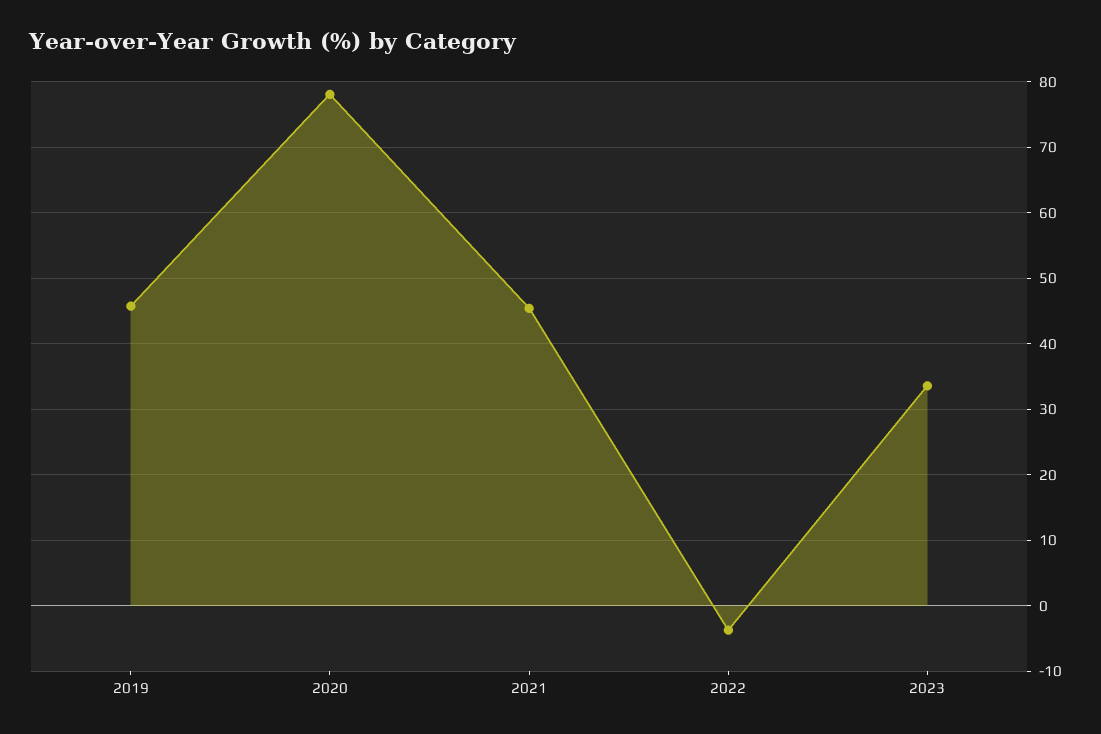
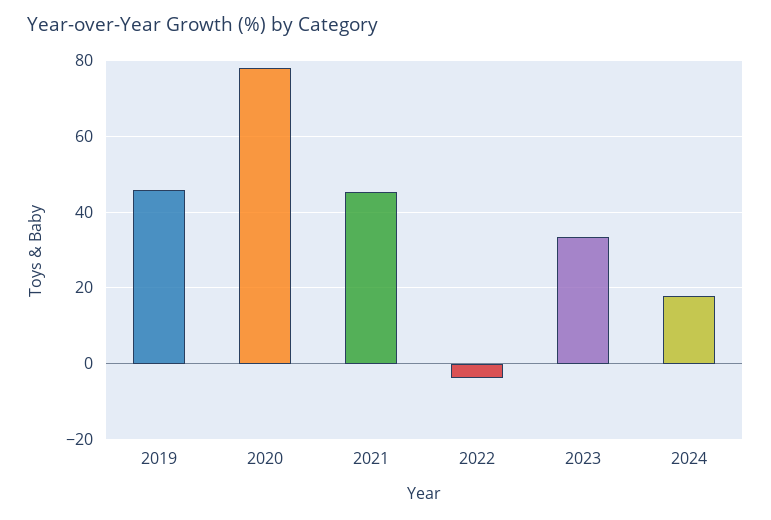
2024: none -> 18

